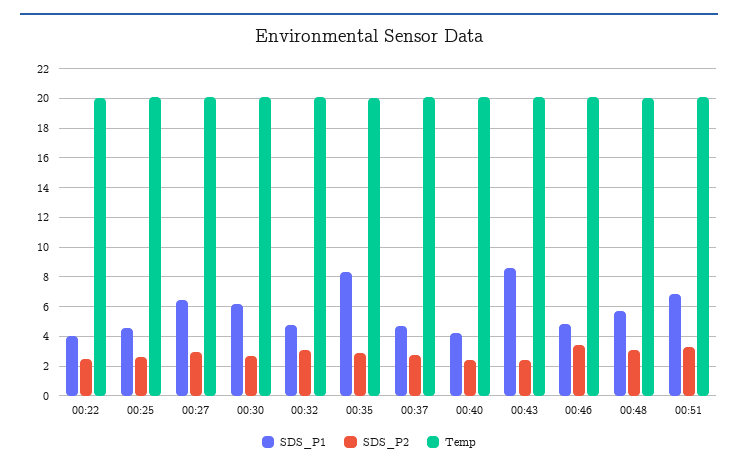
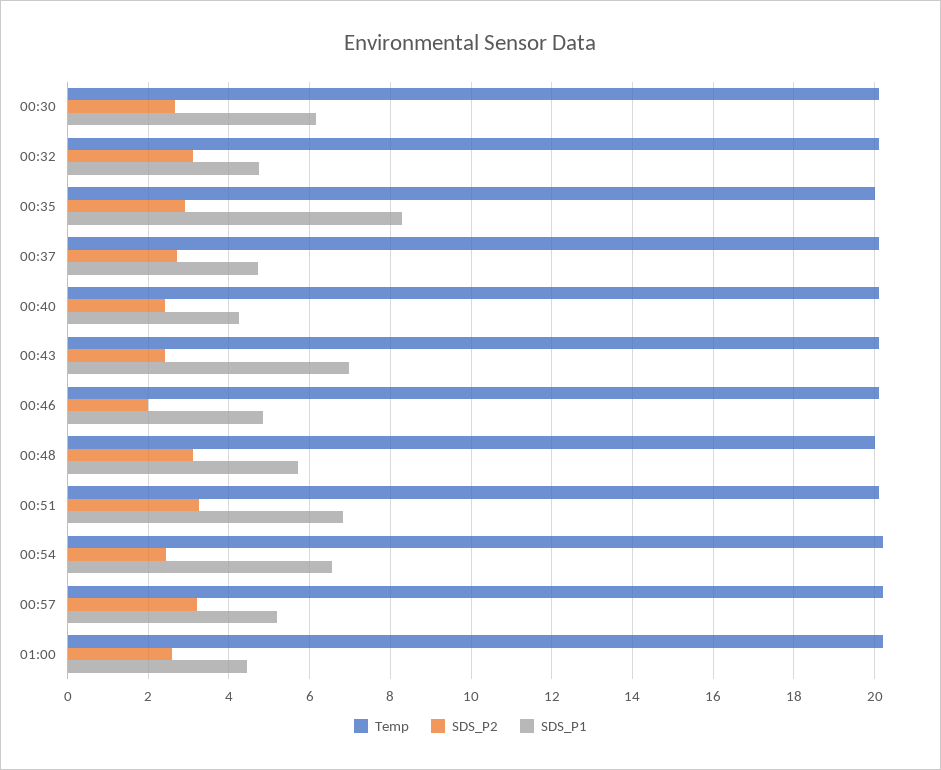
SDS_P1, 00:22: 4 -> none
SDS_P2, 00:22: 2.5 -> none
Temp, 00:22: 20 -> none
SDS_P1, 00:25: 4.5 -> none
SDS_P2, 00:25: 2.5 -> none
Temp, 00:25: 20 -> none
SDS_P1, 00:27: 6.5 -> none
SDS_P2, 00:27: 3 -> none
Temp, 00:27: 20 -> none
SDS_P1, 00:43: 8.5 -> 7
SDS_P2, 00:46: 3.5 -> 2
Temp, 00:54: none -> 20.2
SDS_P2, 00:54: none -> 2.4
SDS_P1, 00:54: none -> 6.6
Temp, 00:57: none -> 20.2
SDS_P2, 00:57: none -> 3.2
SDS_P1, 00:57: none -> 5.2
Temp, 01:00: none -> 20.2
SDS_P2, 01:00: none -> 2.6
SDS_P1, 01:00: none -> 4.4

